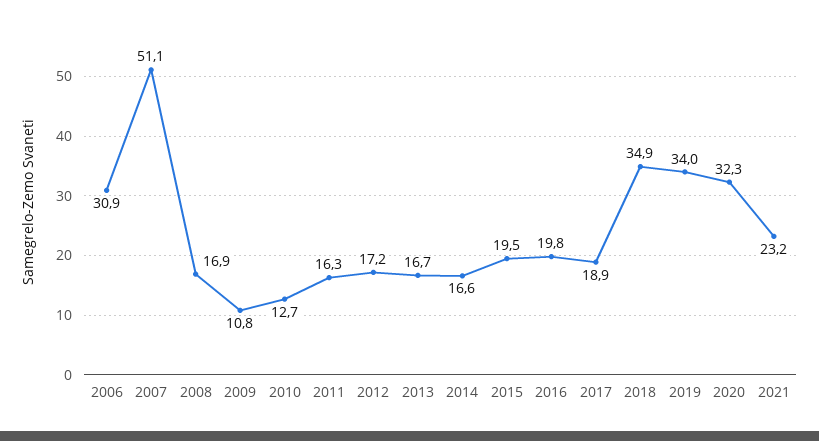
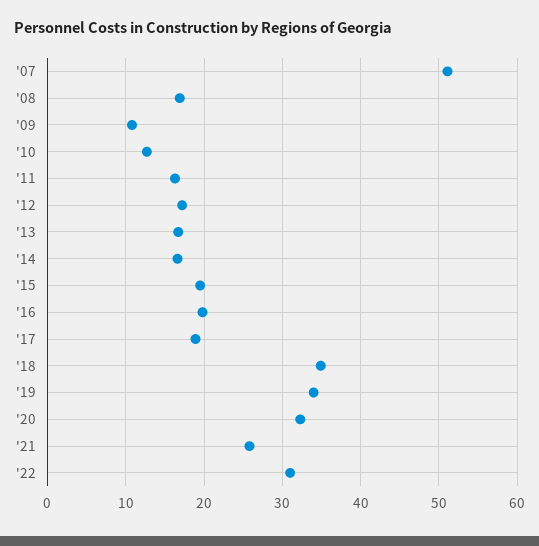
2006: 30.9 -> none
2021: 23.2 -> 26
'22: none -> 31

